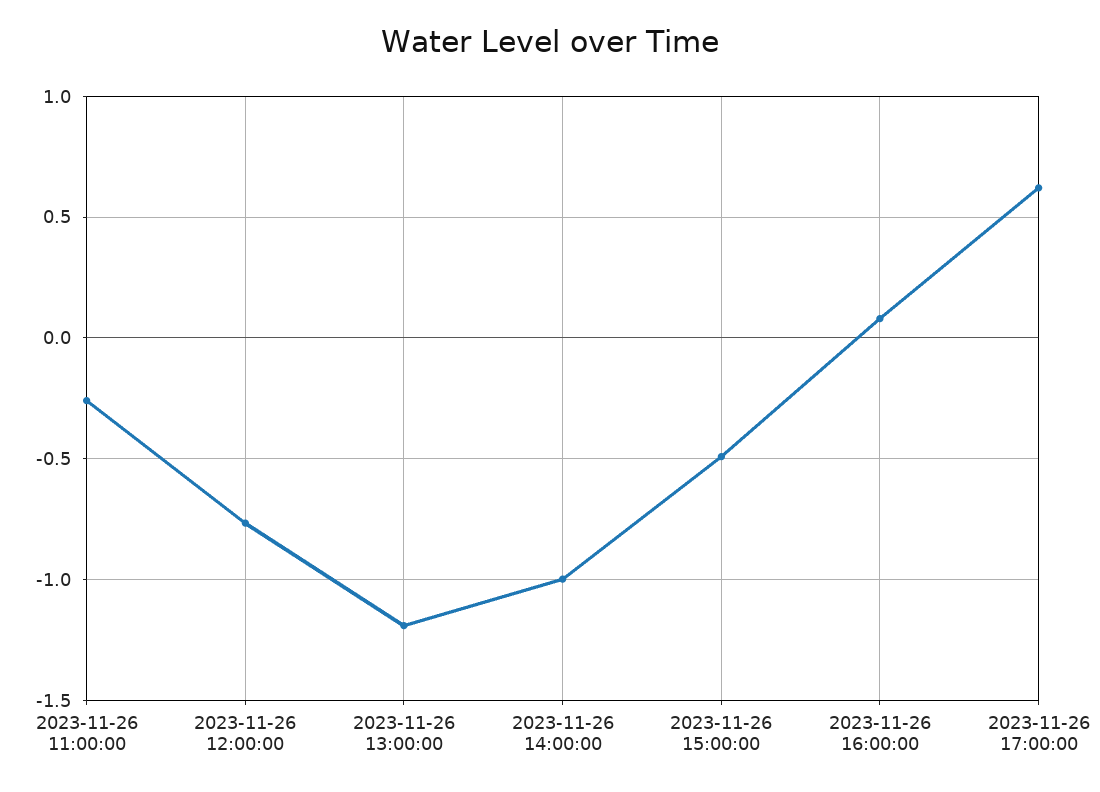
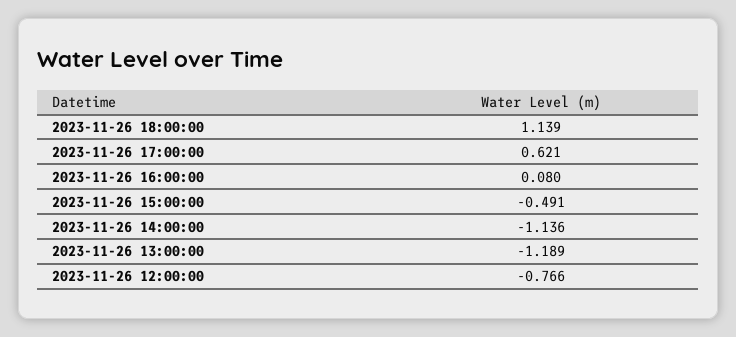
2023-11-26 11:00:00: -0.25 -> none
2023-11-26 14:00:00: -1 -> -1.136
2023-11-26 18:00:00: none -> 1.139

